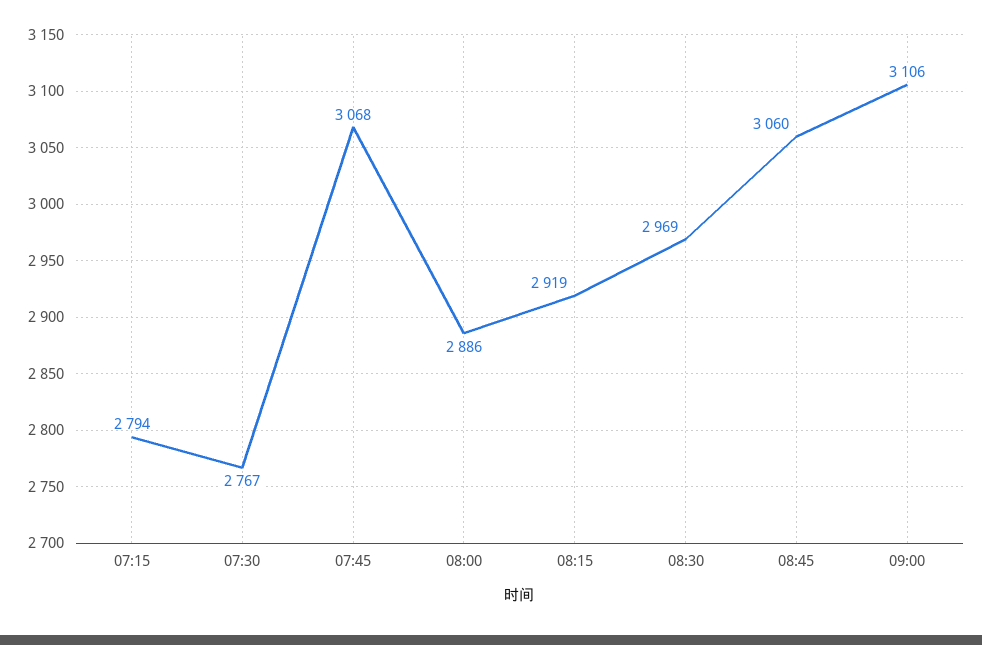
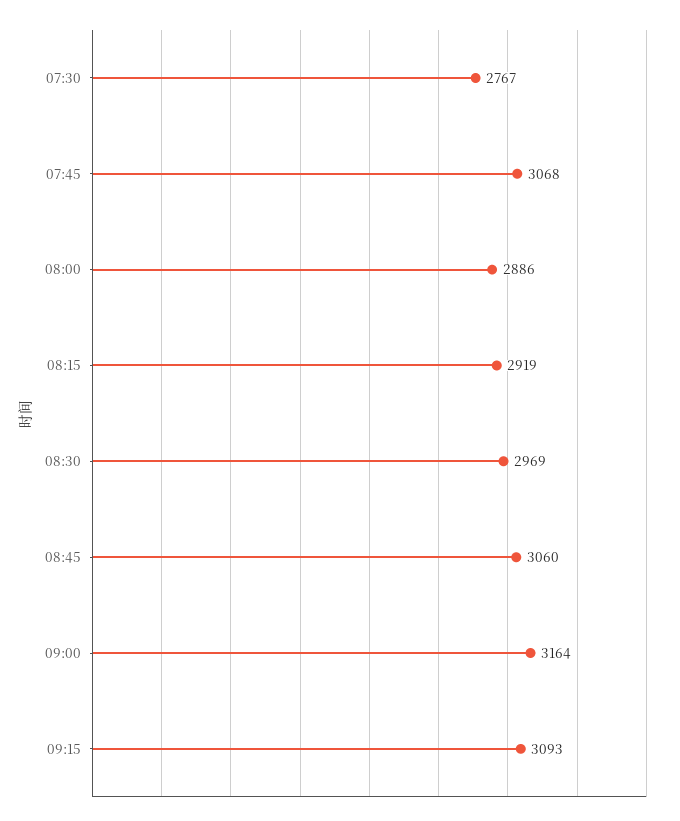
07:15: 2794 -> none
09:00: 3106 -> 3164
09:15: none -> 3093

